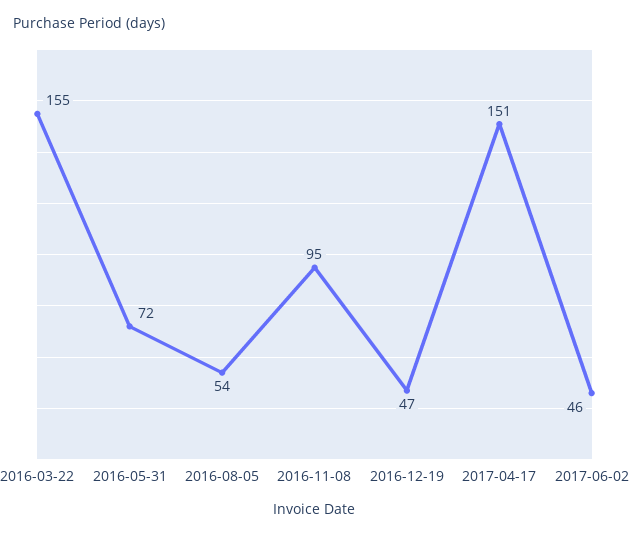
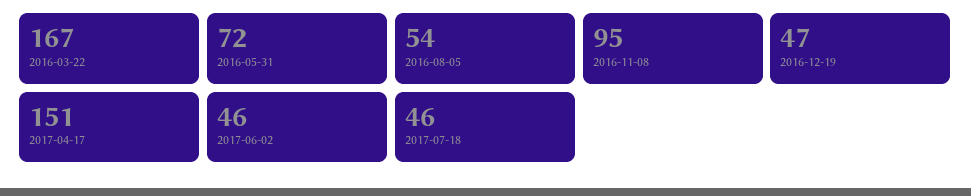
2016-03-22: 155 -> 167
2017-07-18: none -> 46

